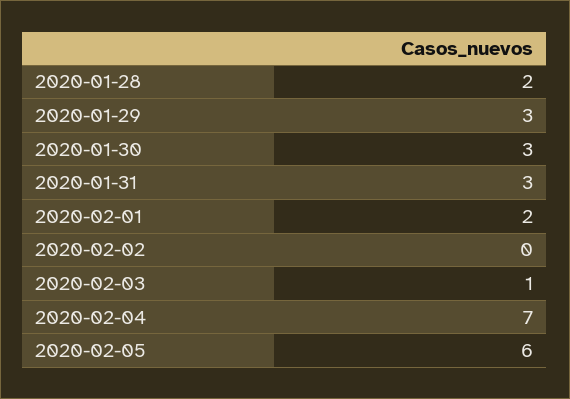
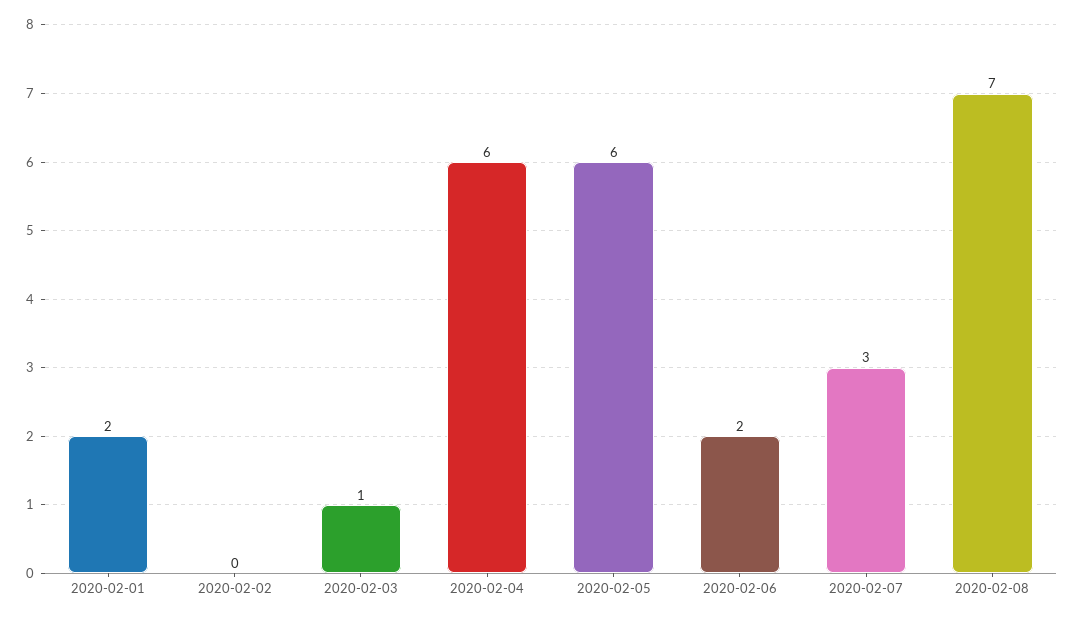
2020-01-28: 2 -> none
2020-01-29: 3 -> none
2020-01-30: 3 -> none
2020-01-31: 3 -> none
2020-02-04: 7 -> 6
2020-02-06: none -> 2
2020-02-07: none -> 3
2020-02-08: none -> 7

